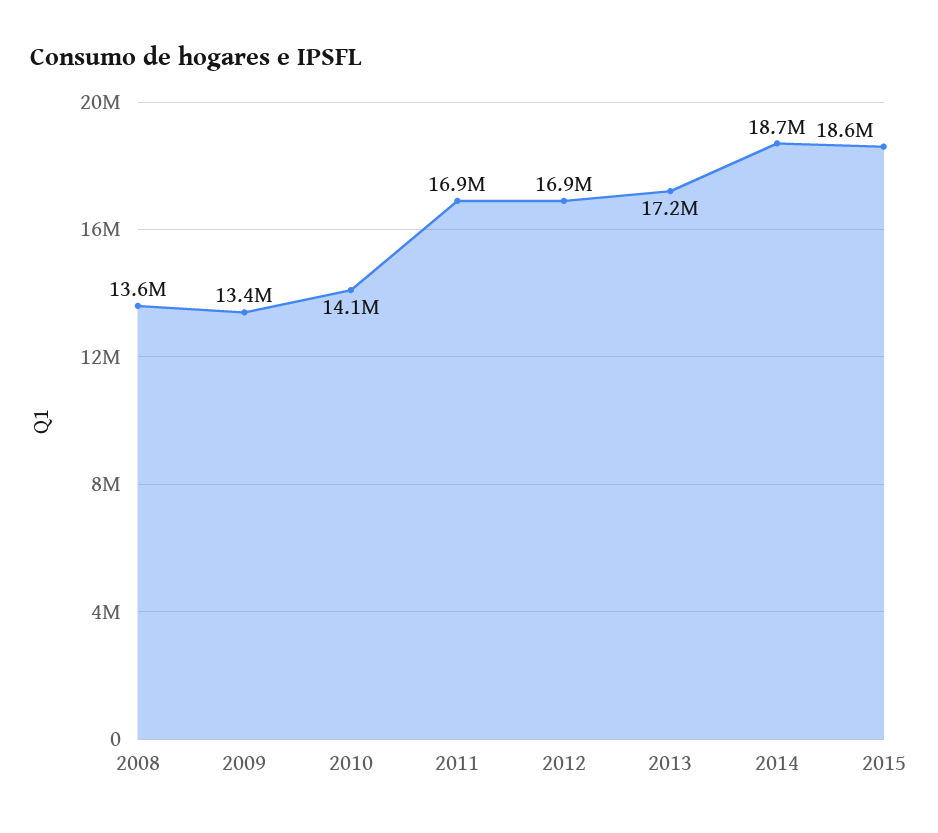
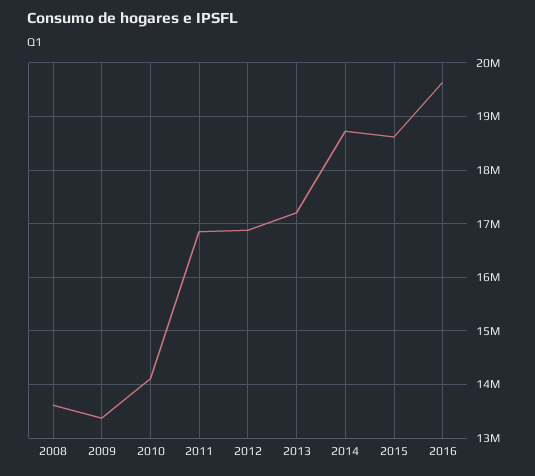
2016: none -> 19600000

